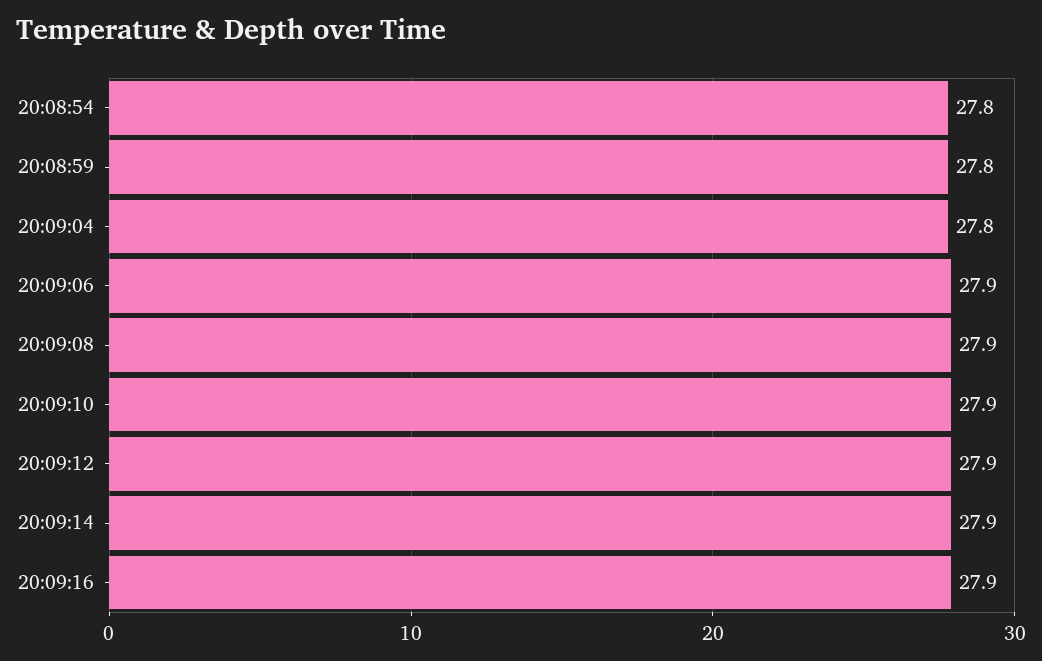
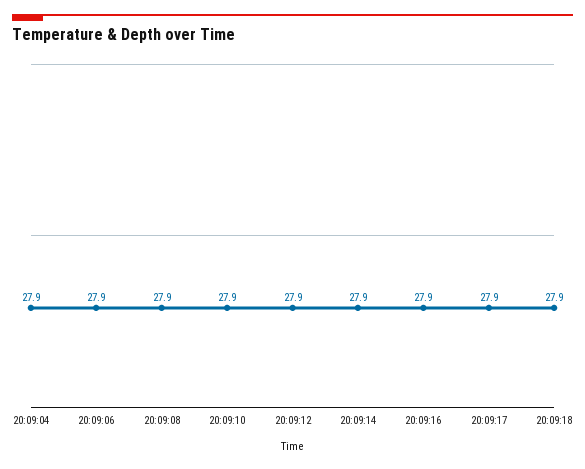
20:08:54: 27.8 -> none
20:08:59: 27.8 -> none
20:09:04: 27.8 -> 27.9
20:09:17: none -> 27.9
20:09:18: none -> 27.9

